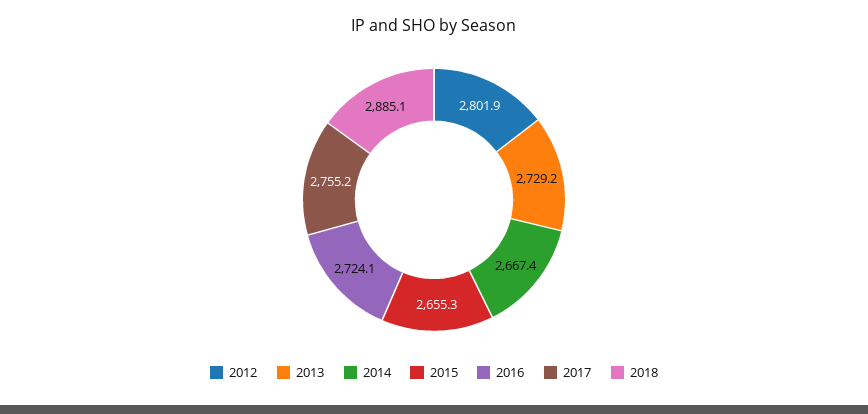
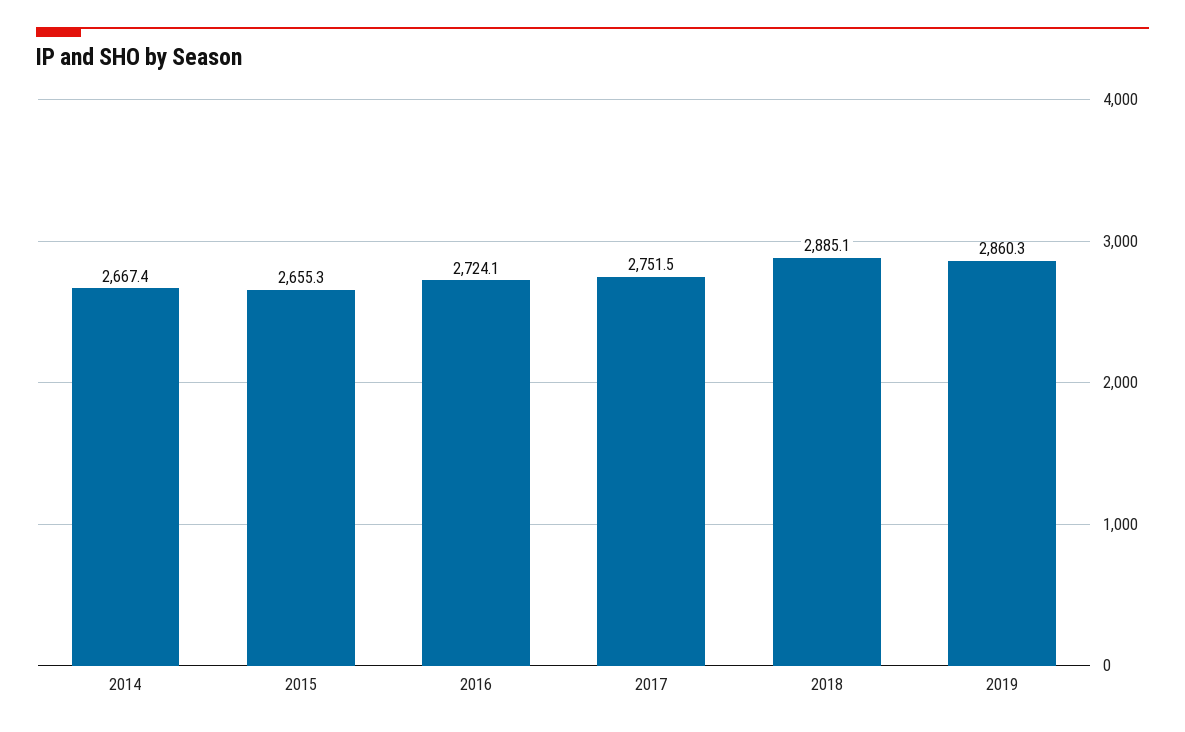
2012: 2801.9 -> none
2013: 2729.2 -> none
2017: 2755.2 -> 2751.5
2019: none -> 2860.3

